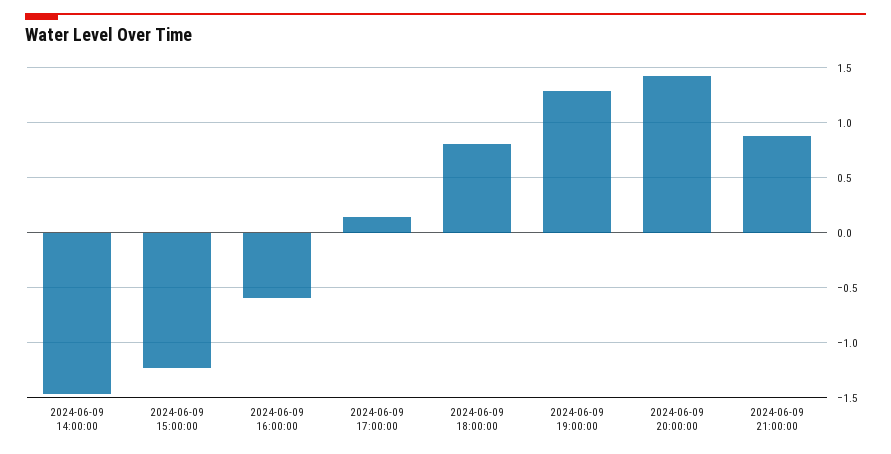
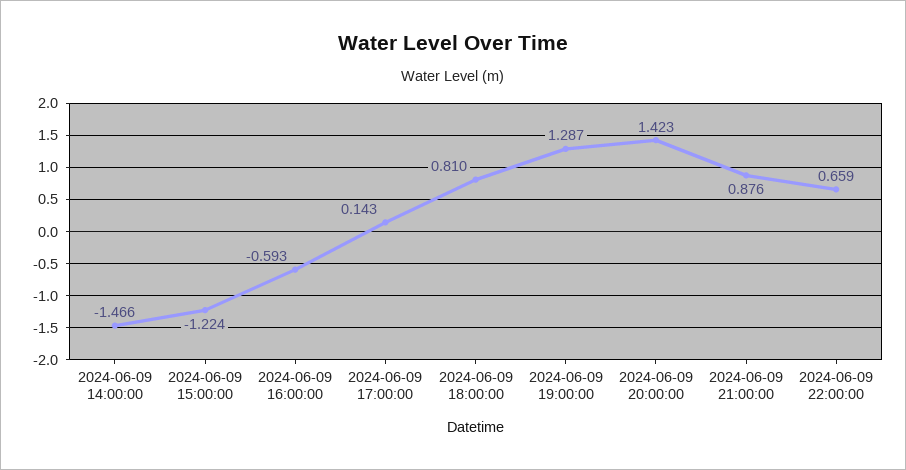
2024-06-09 22:00:00: none -> 0.659

